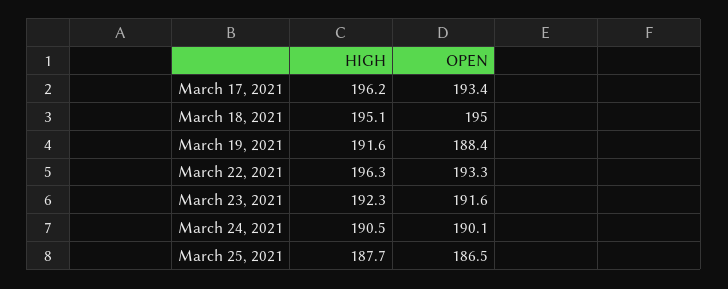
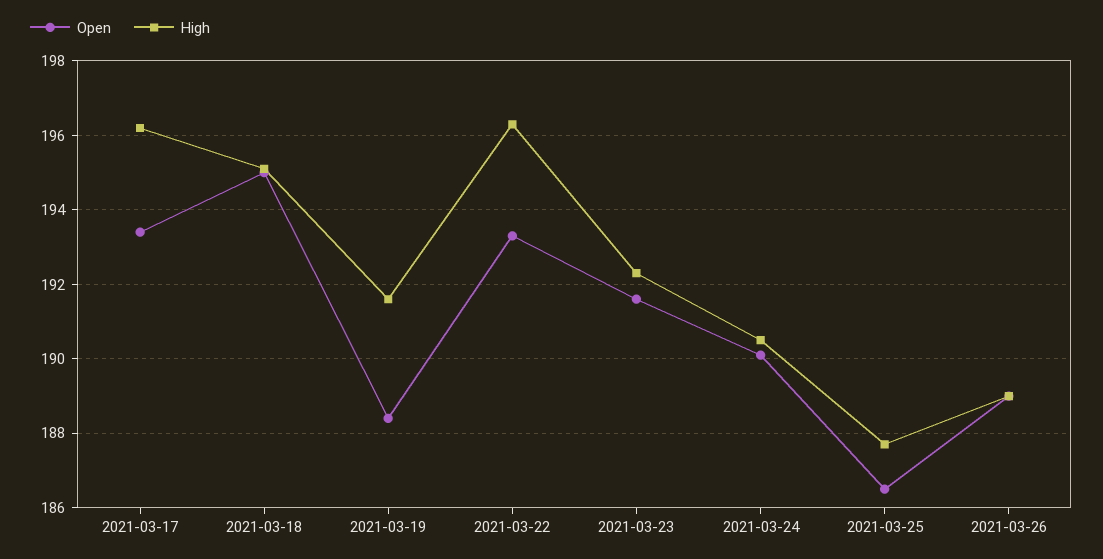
OPEN, 2021-03-26: none -> 189
HIGH, 2021-03-26: none -> 189

